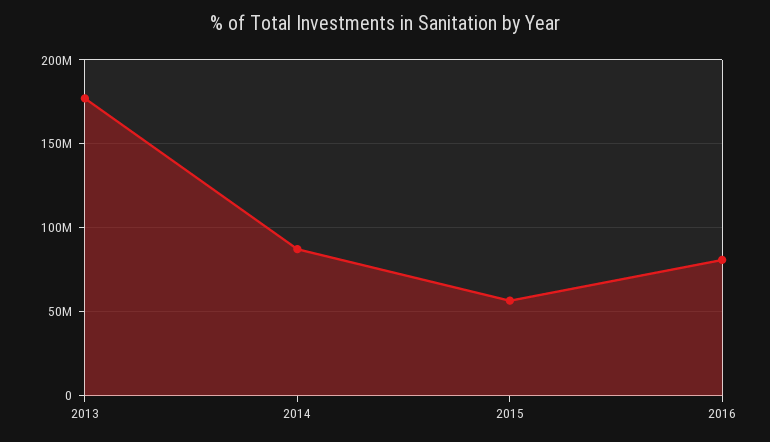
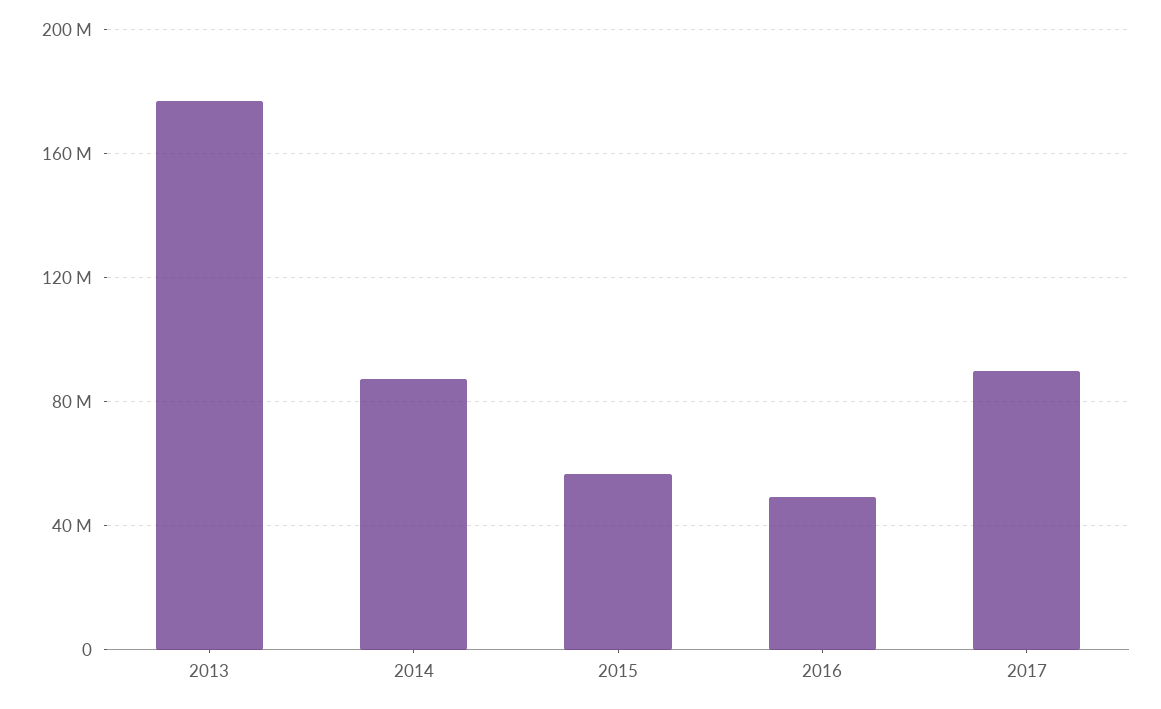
2016: 80000000 -> 50000000
2017: none -> 90000000

